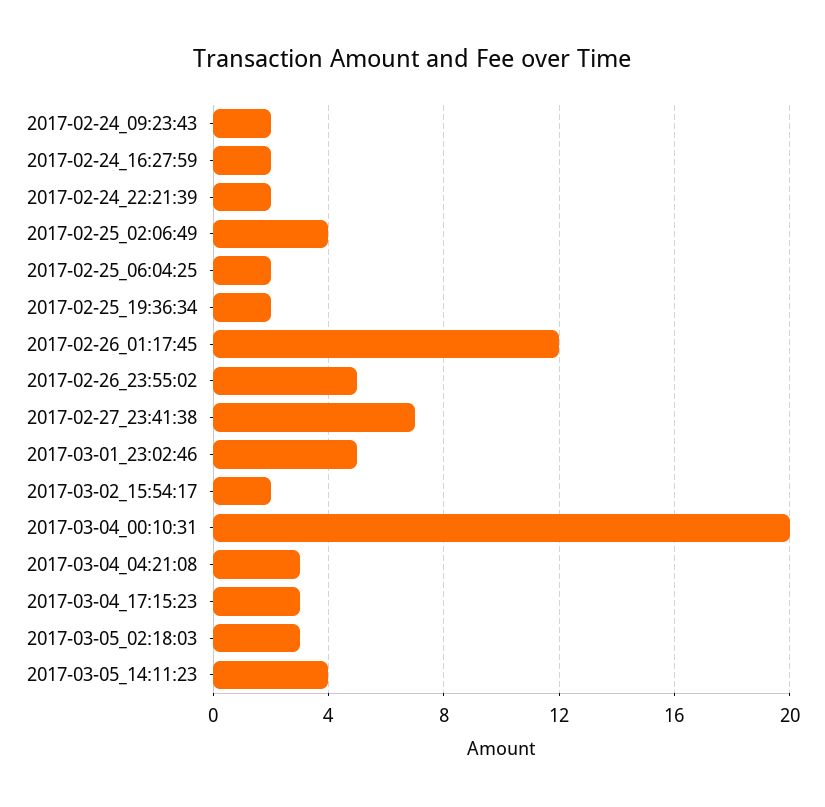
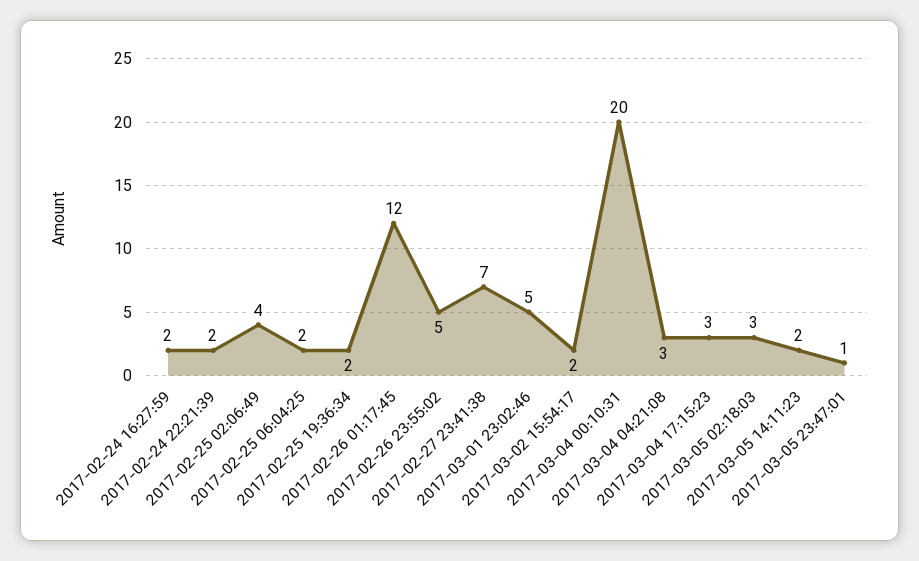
2017-02-24_09:23:43: 2 -> none
2017-03-05_14:11:23: 4 -> 2
2017-03-05 23:47:01: none -> 1

